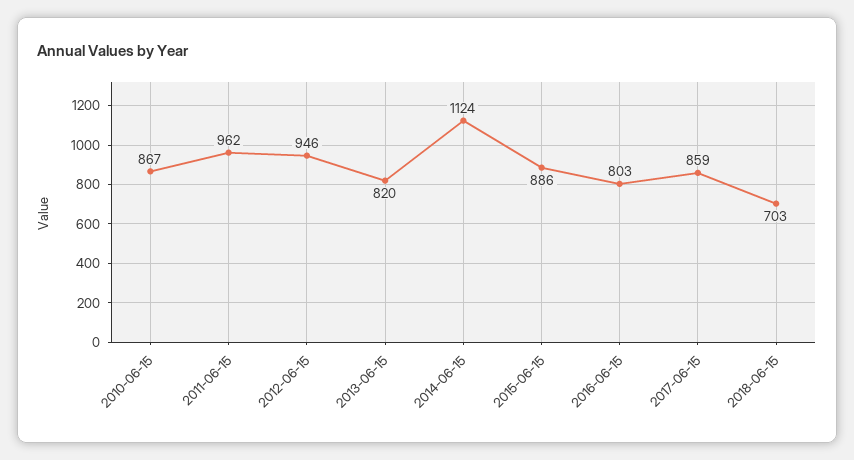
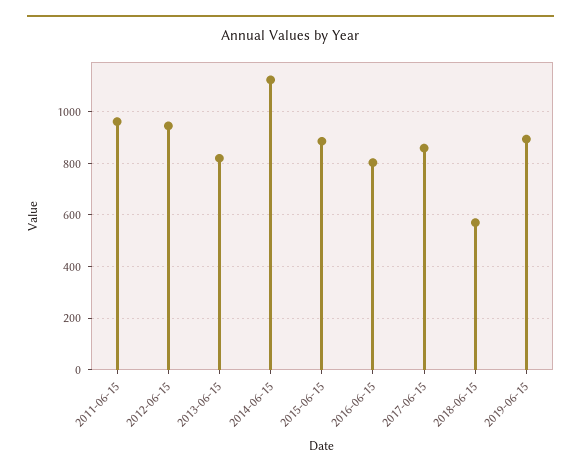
2010-06-15: 867 -> none
2018-06-15: 703 -> 575
2019-06-15: none -> 900

